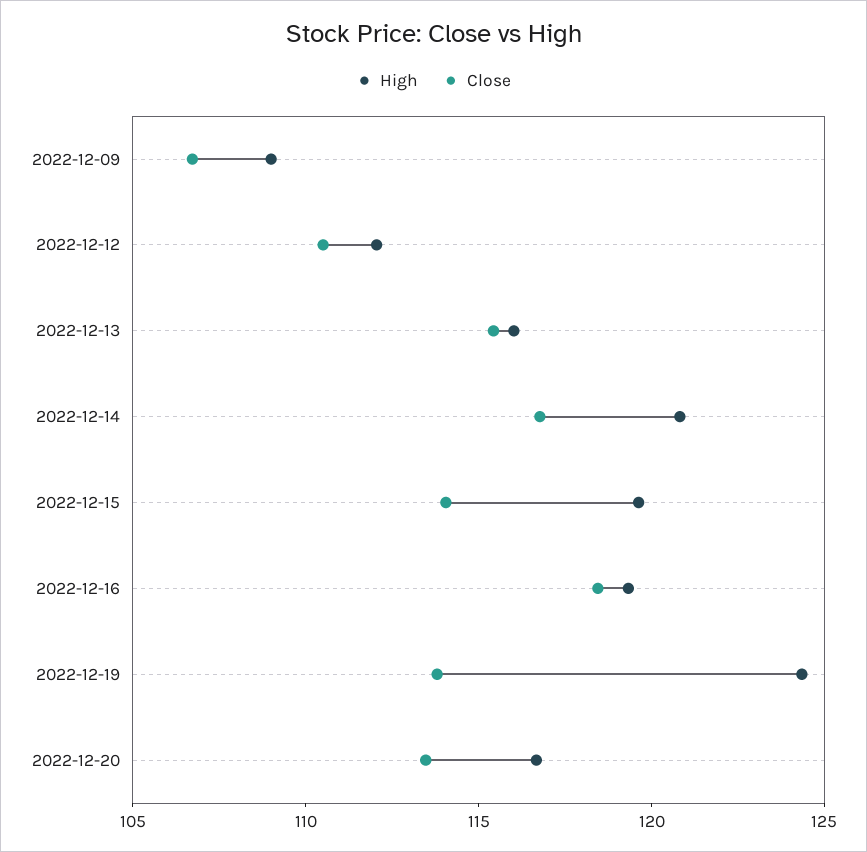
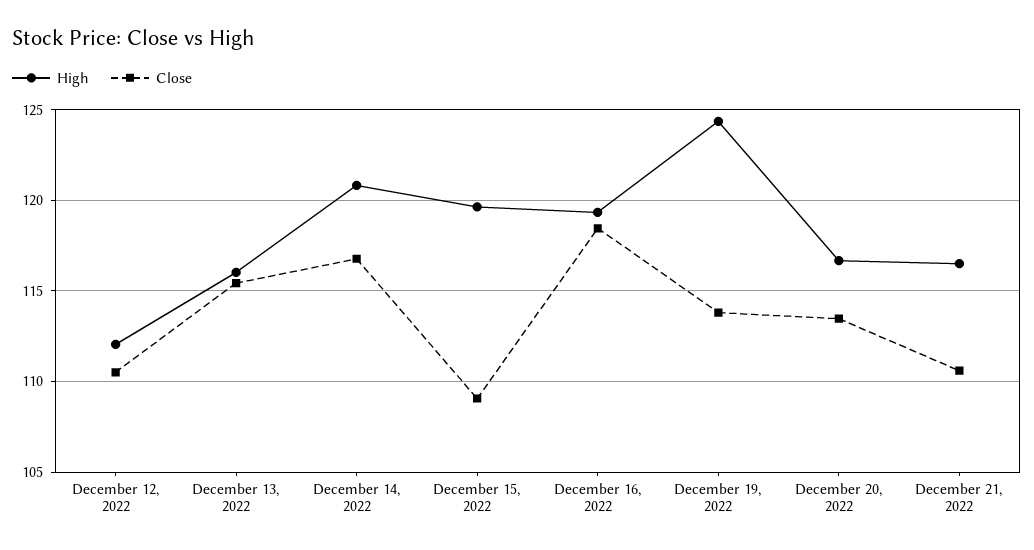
High, 2022-12-09: 109 -> none
Close, 2022-12-09: 107 -> none
Close, 2022-12-15: 114 -> 109
High, December 21, 2022: none -> 116.5
Close, December 21, 2022: none -> 110.5

